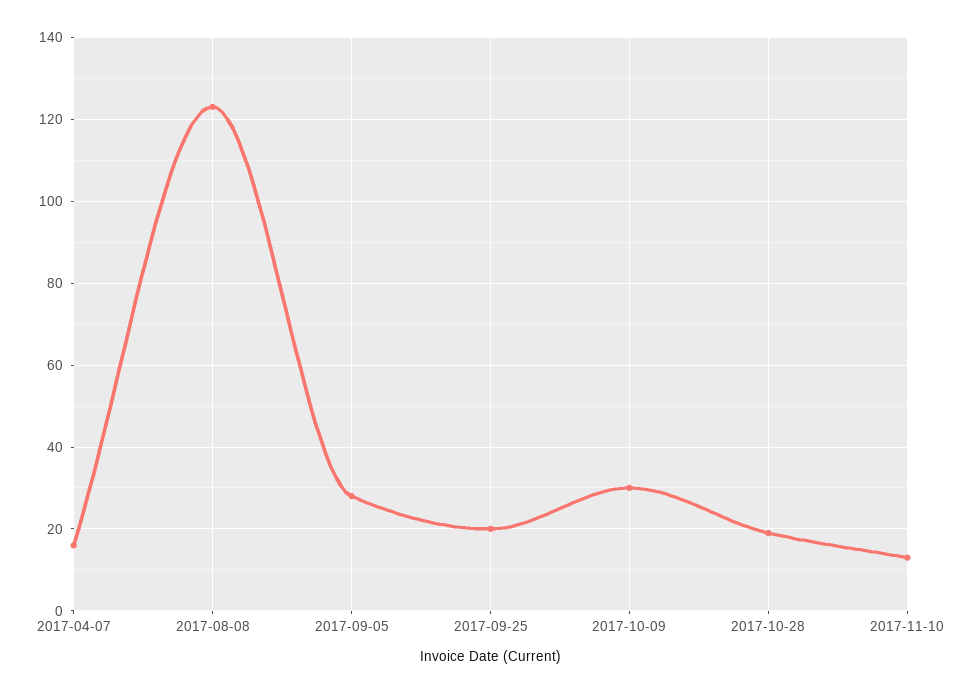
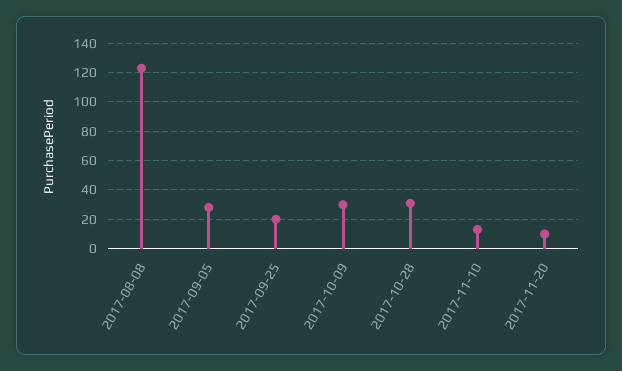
2017-04-07: 15 -> none
2017-10-28: 20 -> 30
2017-11-20: none -> 10

